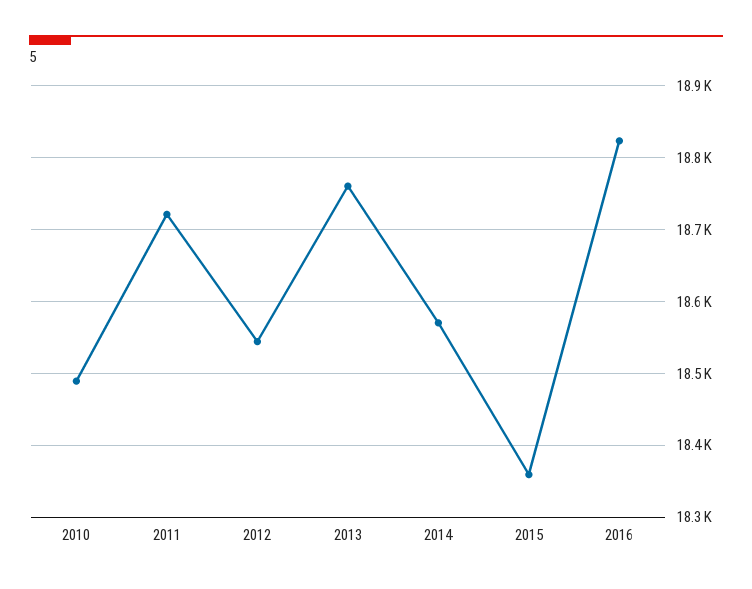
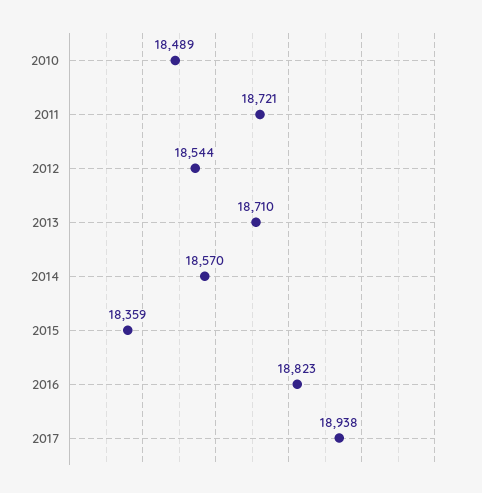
2013: 18760 -> 18710
2017: none -> 18938

